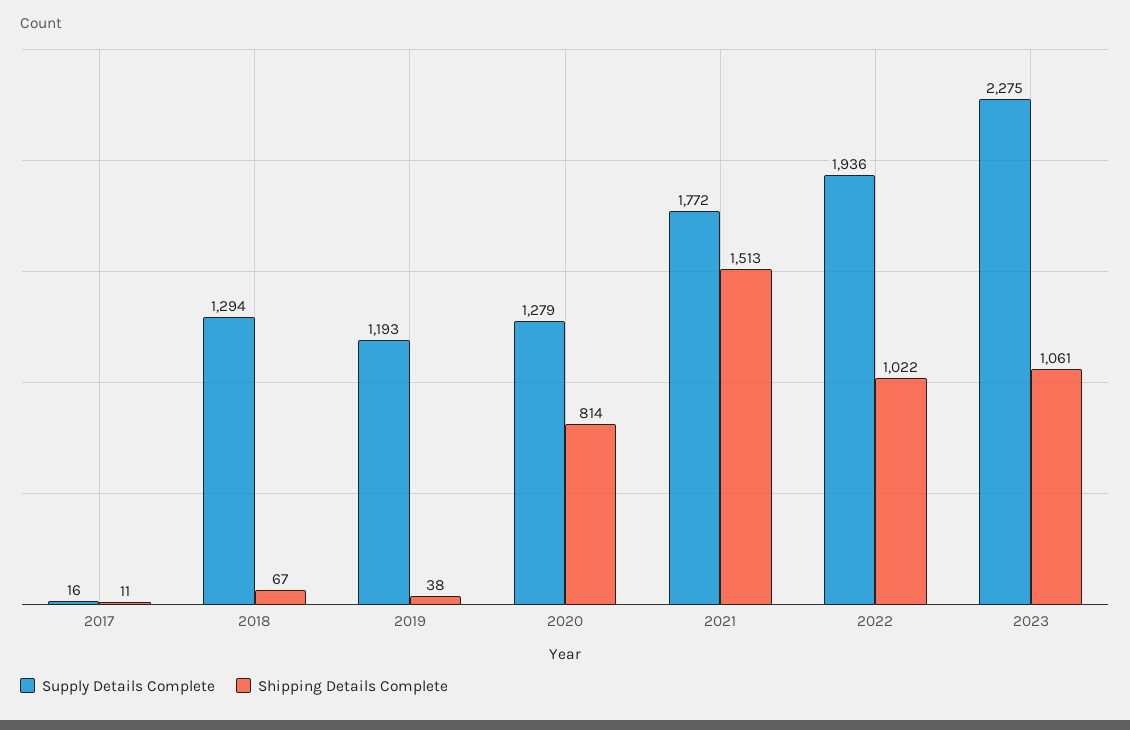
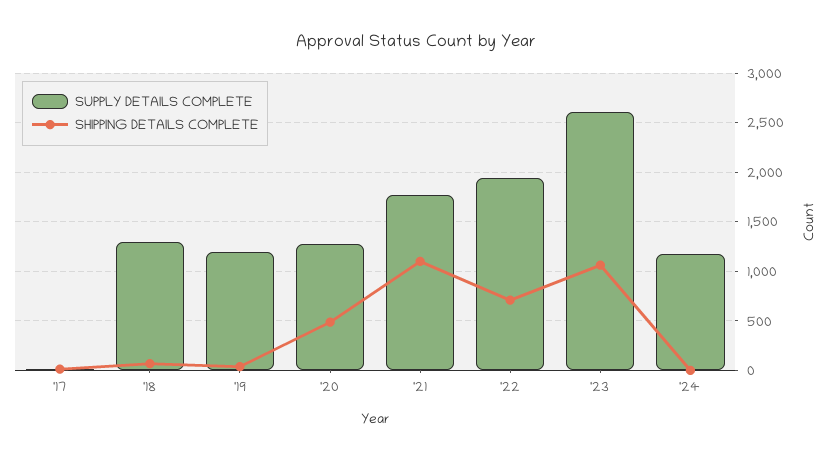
Shipping Details Complete, 2020: 814 -> 500
Shipping Details Complete, 2021: 1513 -> 1100
Shipping Details Complete, 2022: 1022 -> 700
Supply Details Complete, 2023: 2275 -> 2600
Supply Details Complete, '24: none -> 1200
Shipping Details Complete, '24: none -> 0

